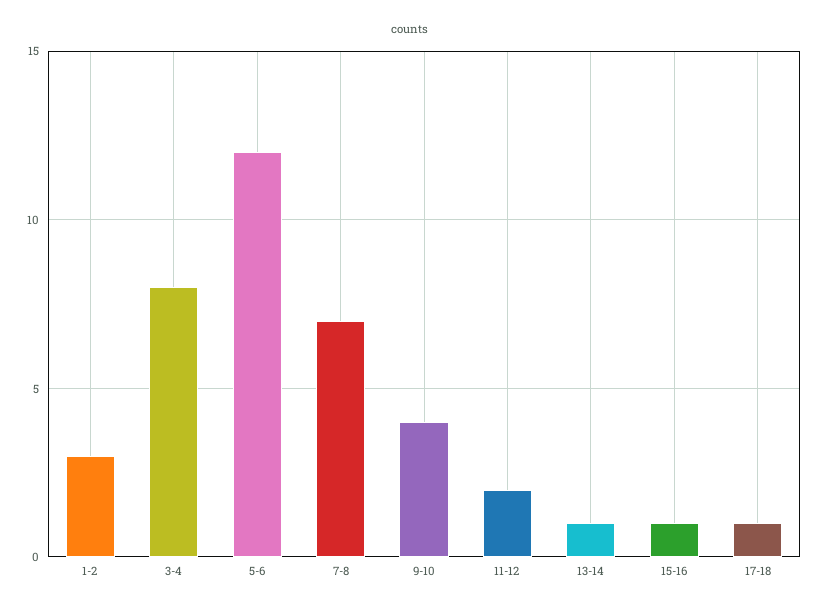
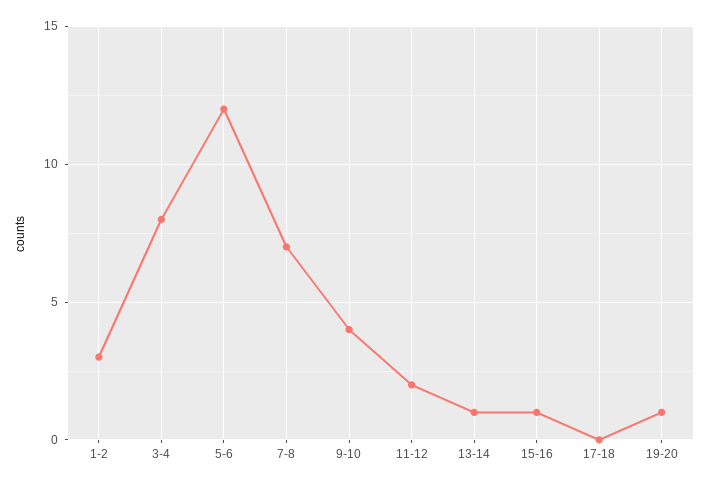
17-18: 1 -> 0
19-20: none -> 1

